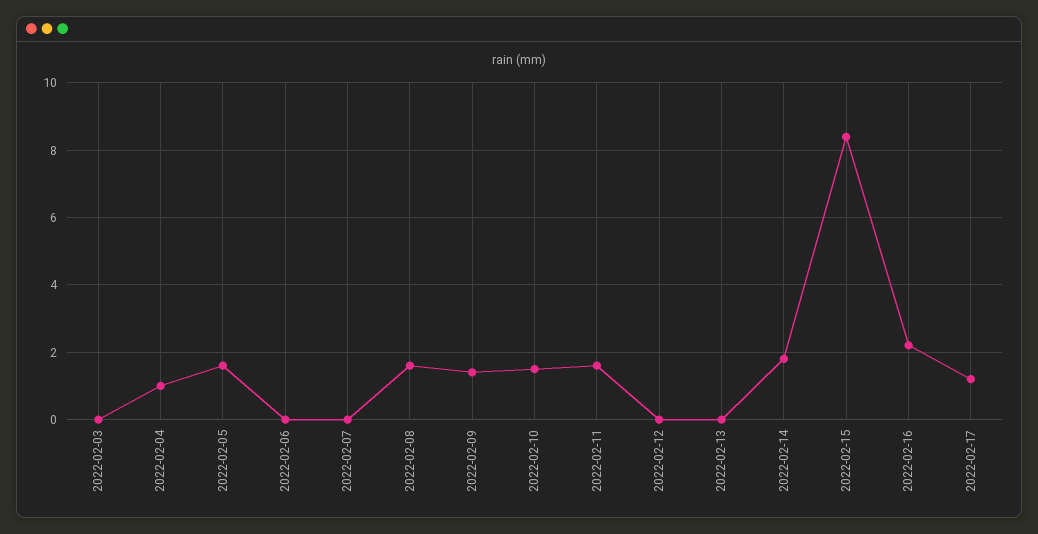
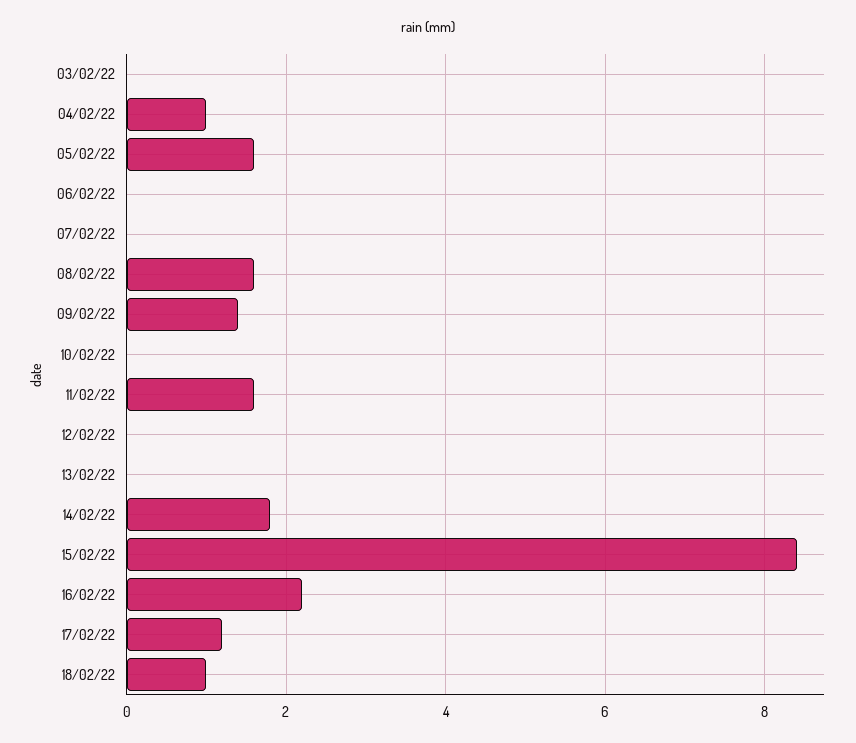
2022-02-10: 1.5 -> 0
18/02/22: none -> 1

